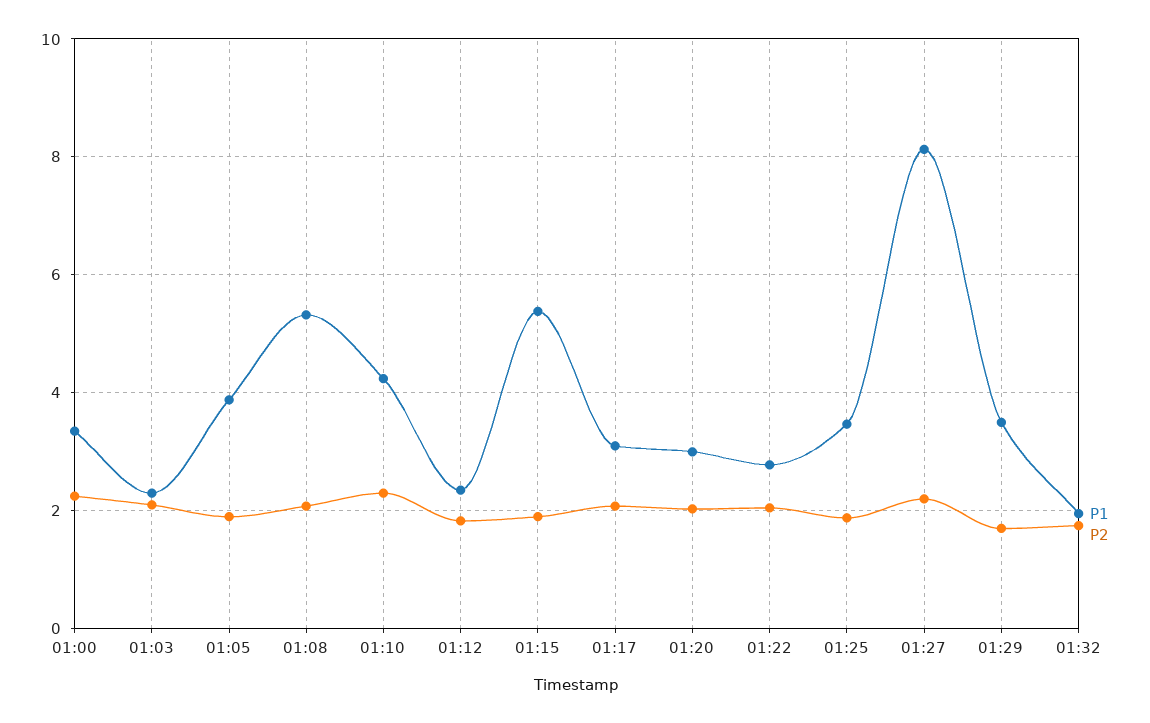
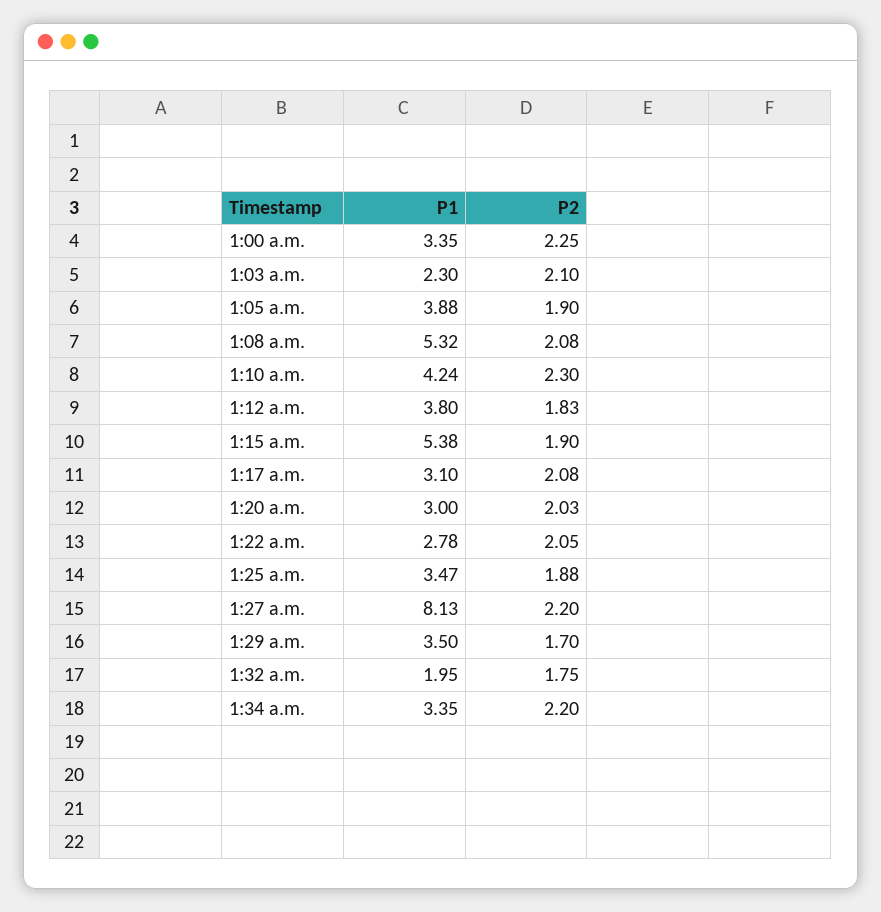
P1, 01:12: 2.4 -> 3.8
P1, 1:34 a.m.: none -> 3.35
P2, 1:34 a.m.: none -> 2.2

